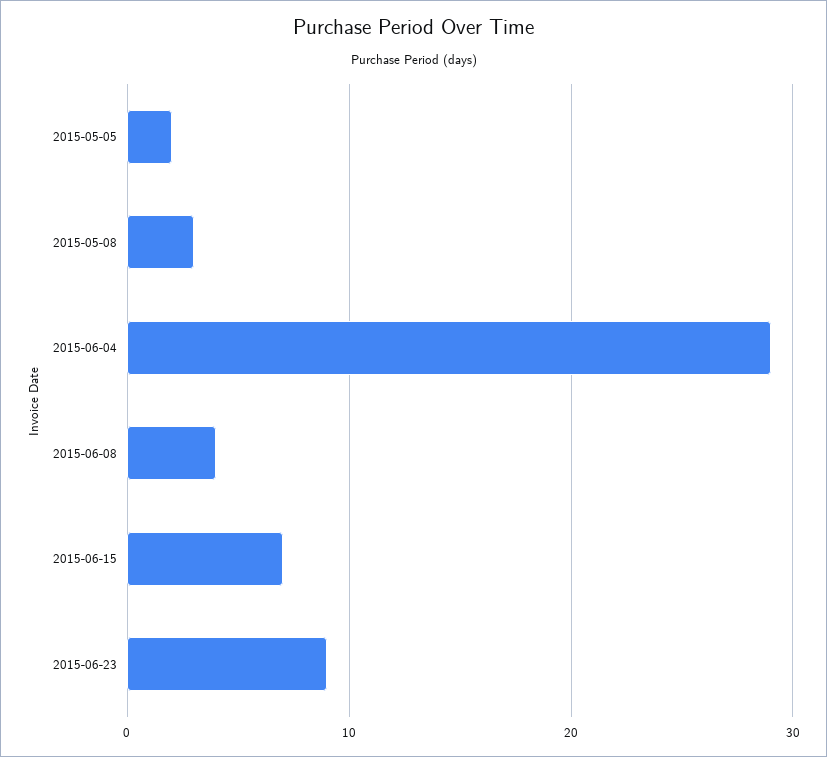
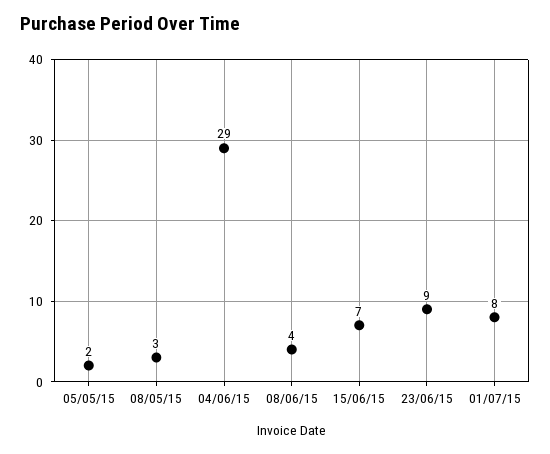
01/07/15: none -> 8

